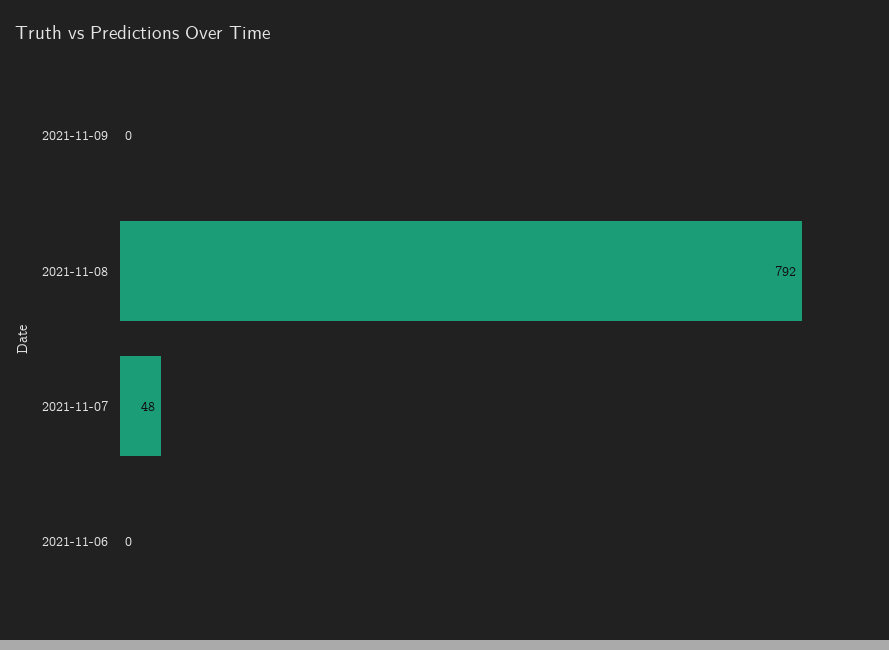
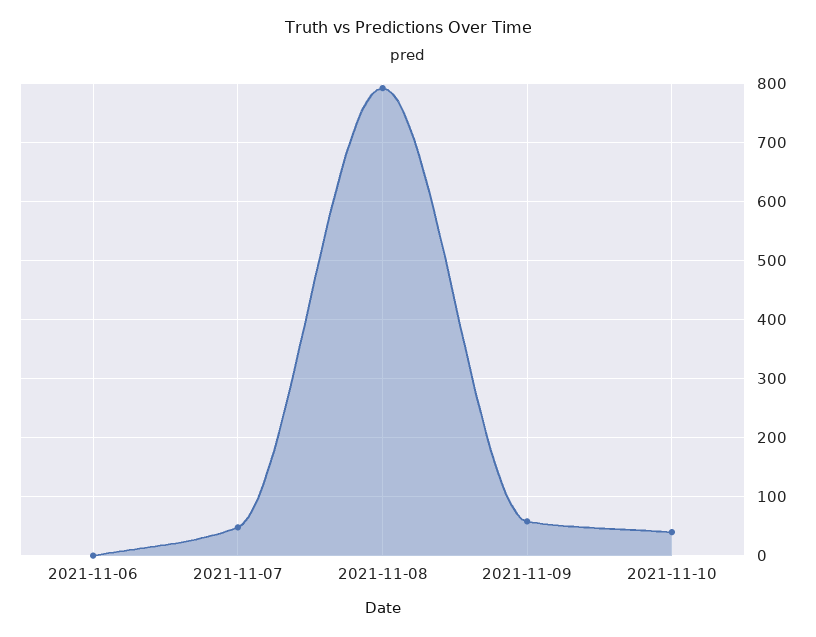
2021-11-09: 0 -> 60
2021-11-10: none -> 40

